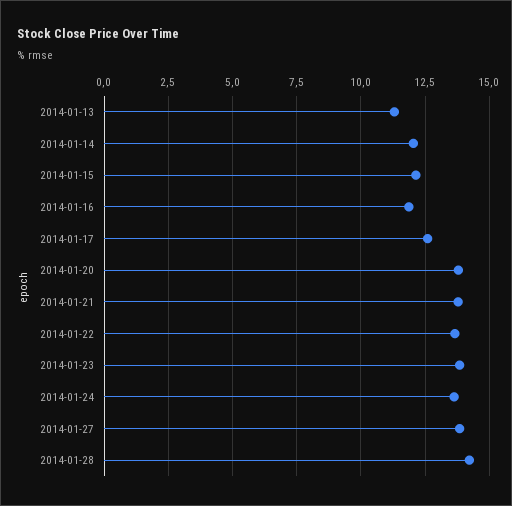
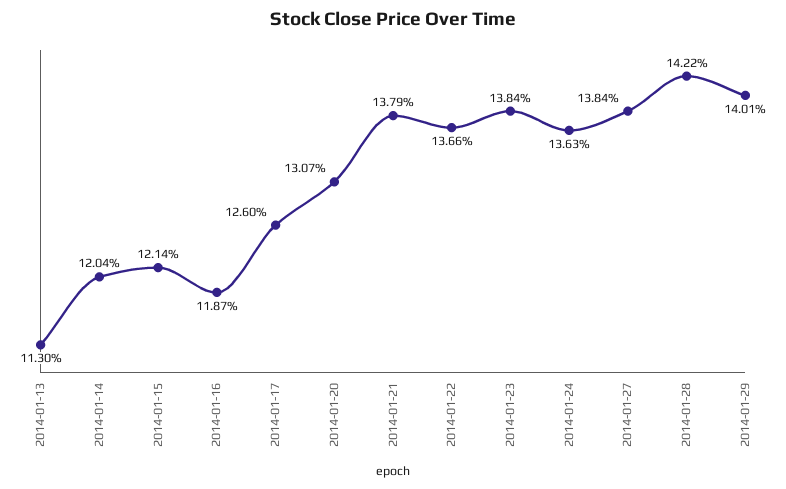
2014-01-20: 13.75 -> 13.07
2014-01-29: none -> 14.01

